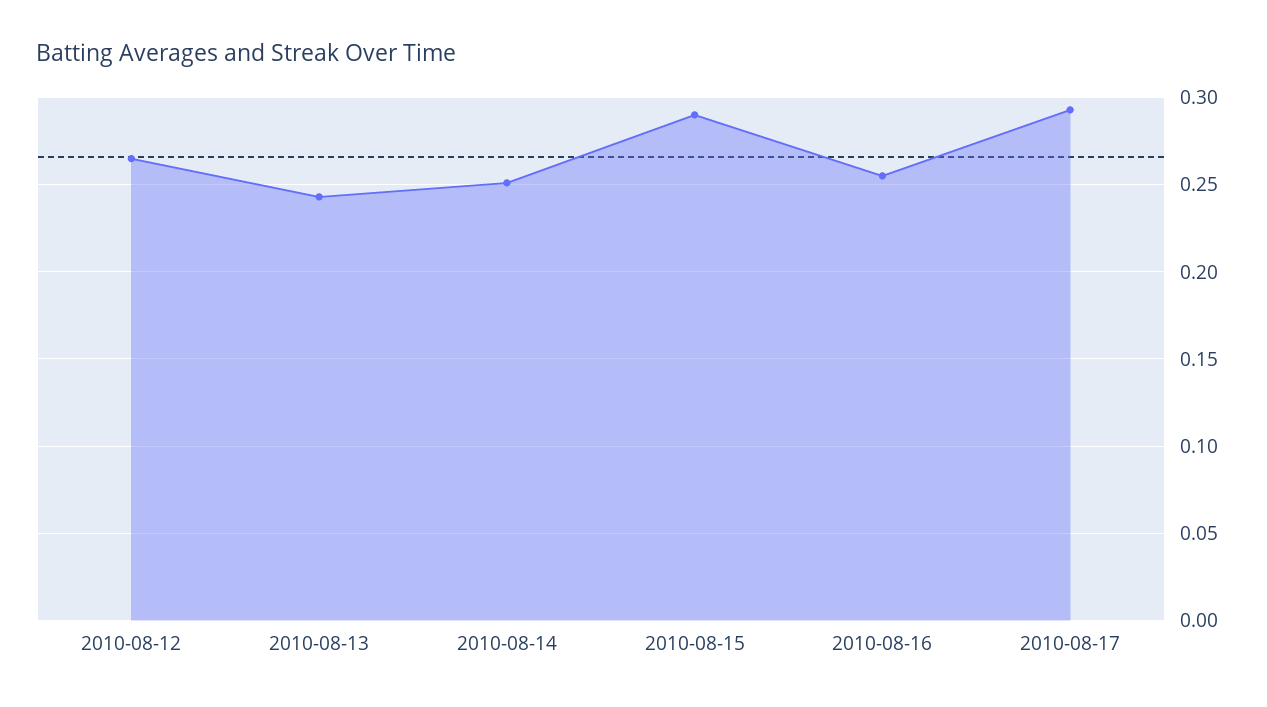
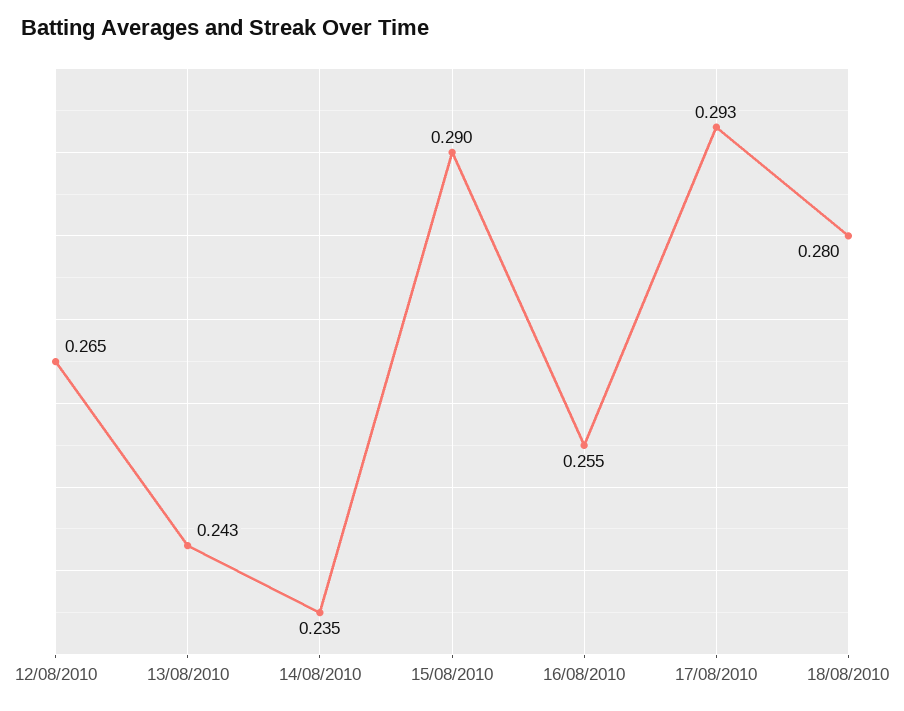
2010-08-14: 0.25 -> 0.235
18/08/2010: none -> 0.28

